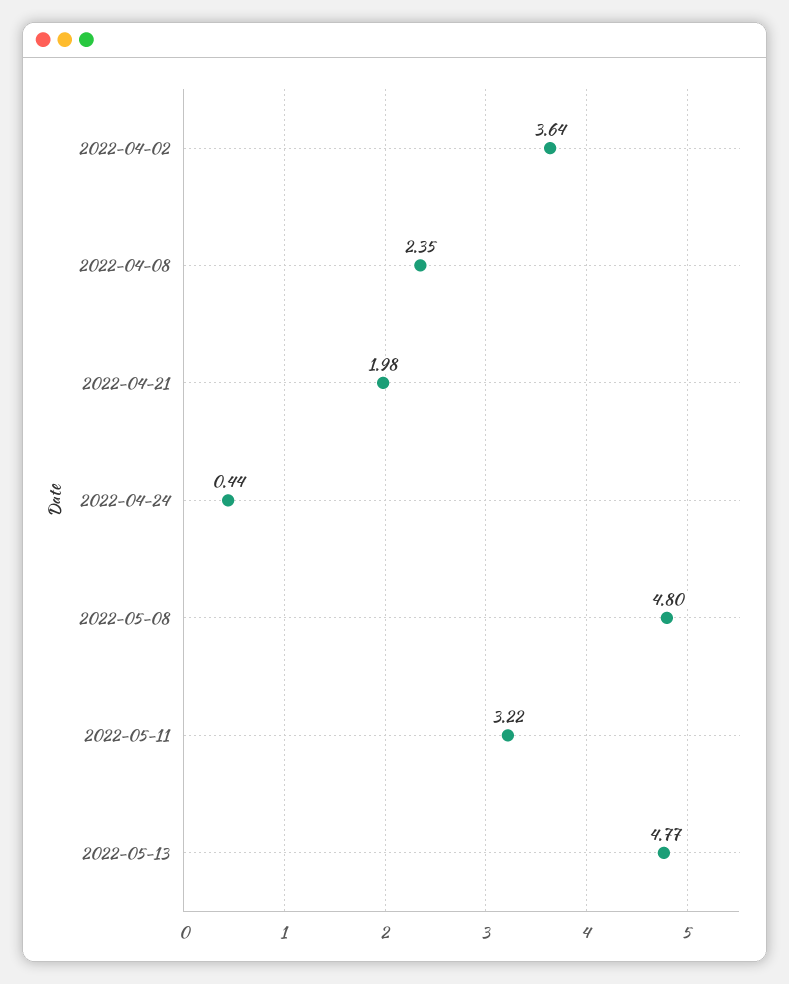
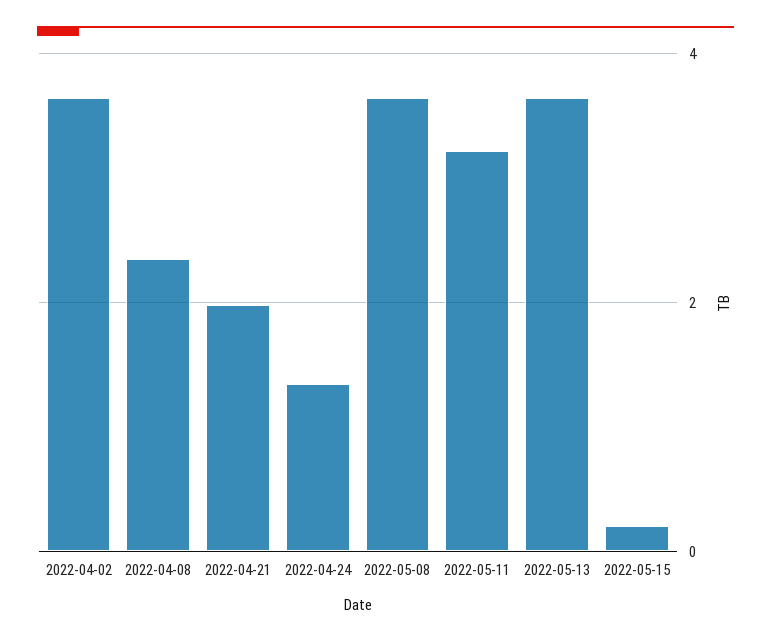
2022-04-24: 0.44 -> 1.4
2022-05-08: 4.8 -> 3.6
2022-05-13: 4.77 -> 3.6
2022-05-15: none -> 0.2

